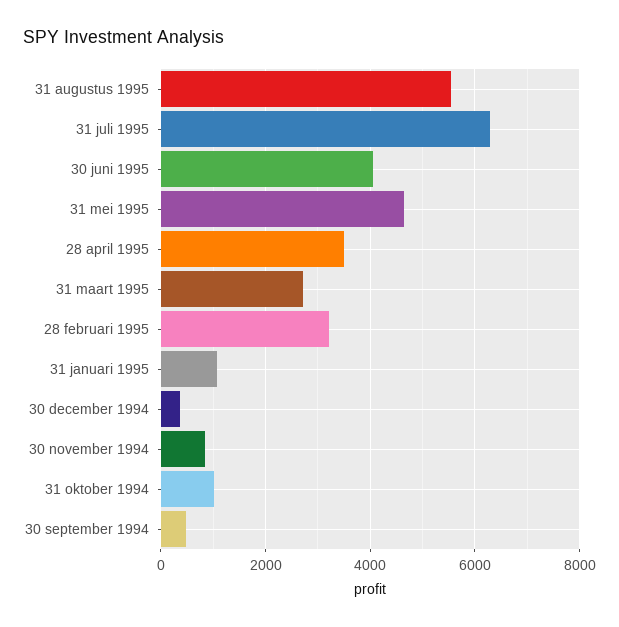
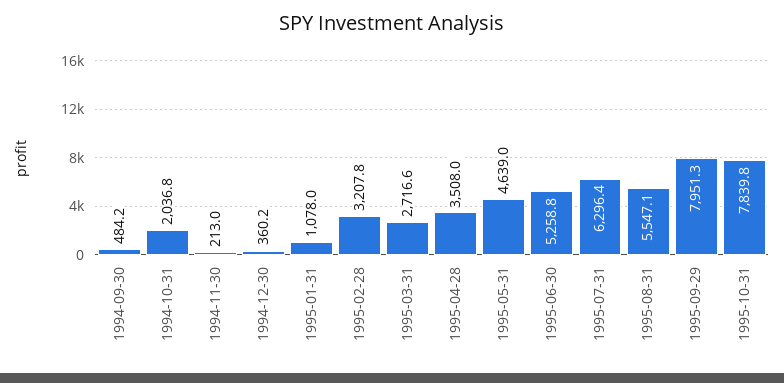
30 juni 1995: 4000 -> 5258.8
30 november 1994: 800 -> 213
31 oktober 1994: 1000 -> 2036.8
1995-09-29: none -> 7951.3
1995-10-31: none -> 7839.8

